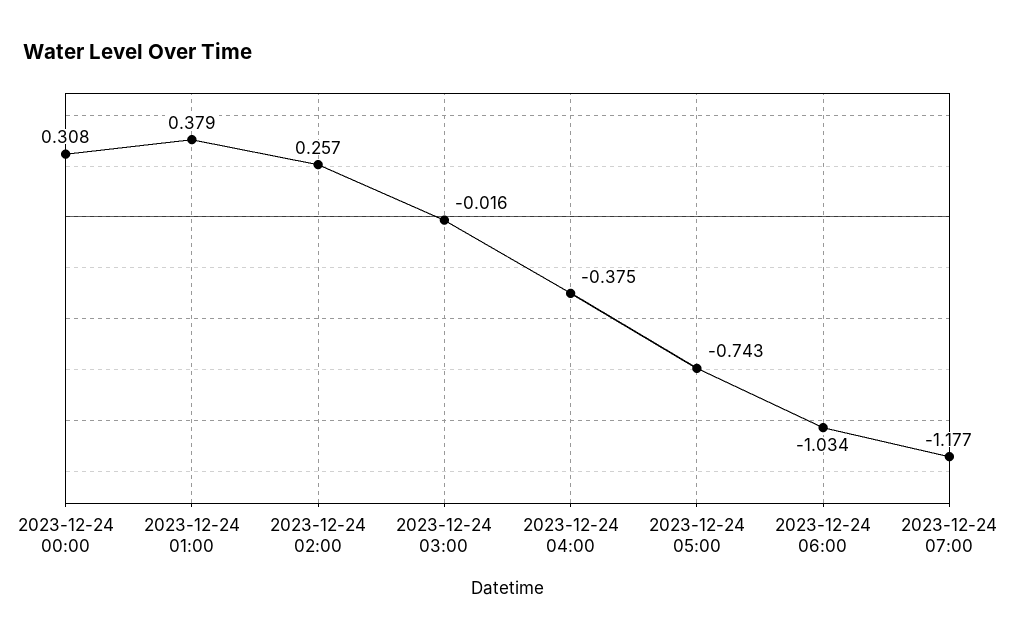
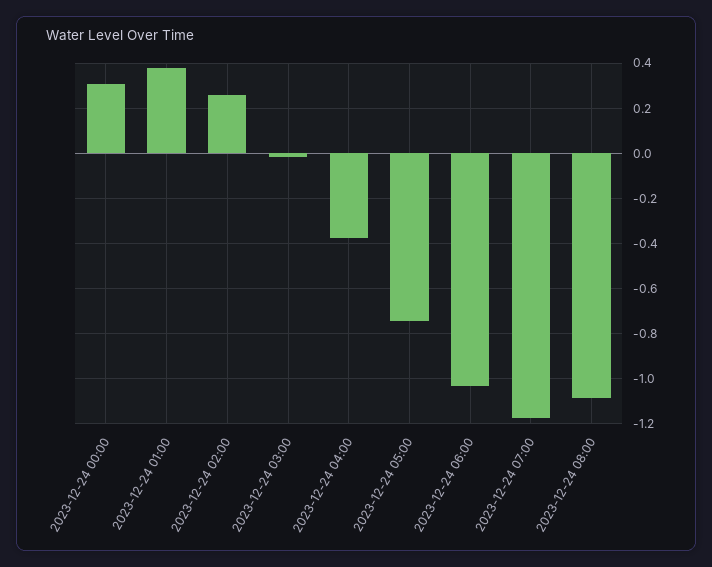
2023-12-24 08:00: none -> -1.1

